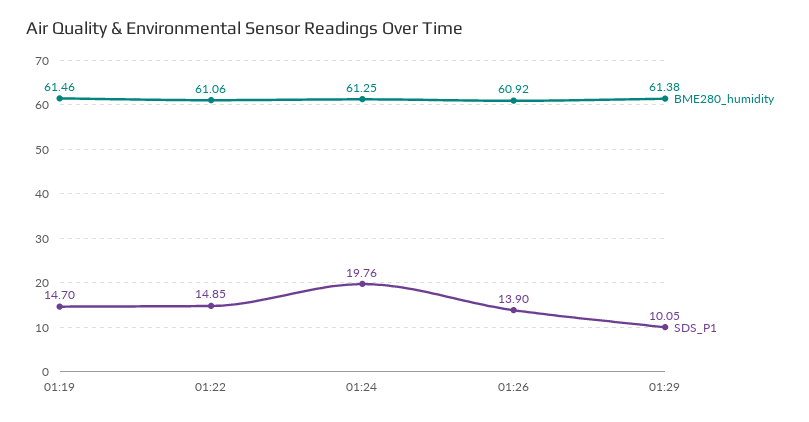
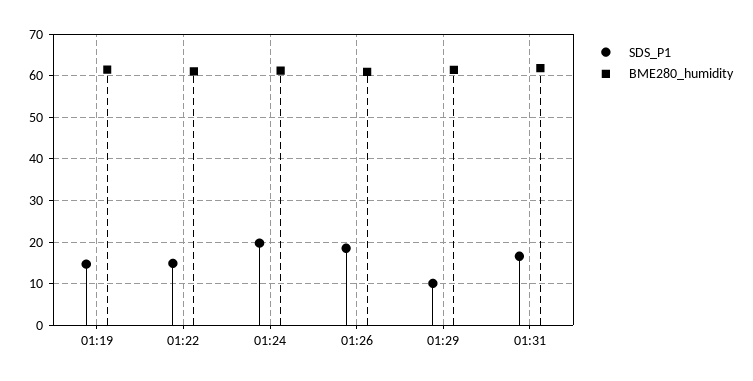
SDS_P1, 01:26: 13.9 -> 18
SDS_P1, 01:31: none -> 16
BME280_humidity, 01:31: none -> 62

